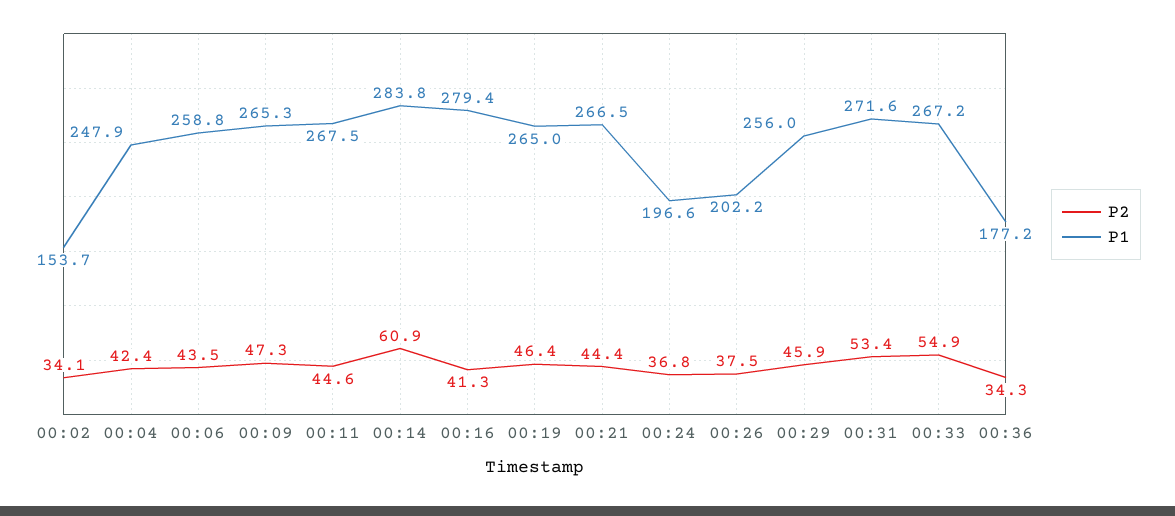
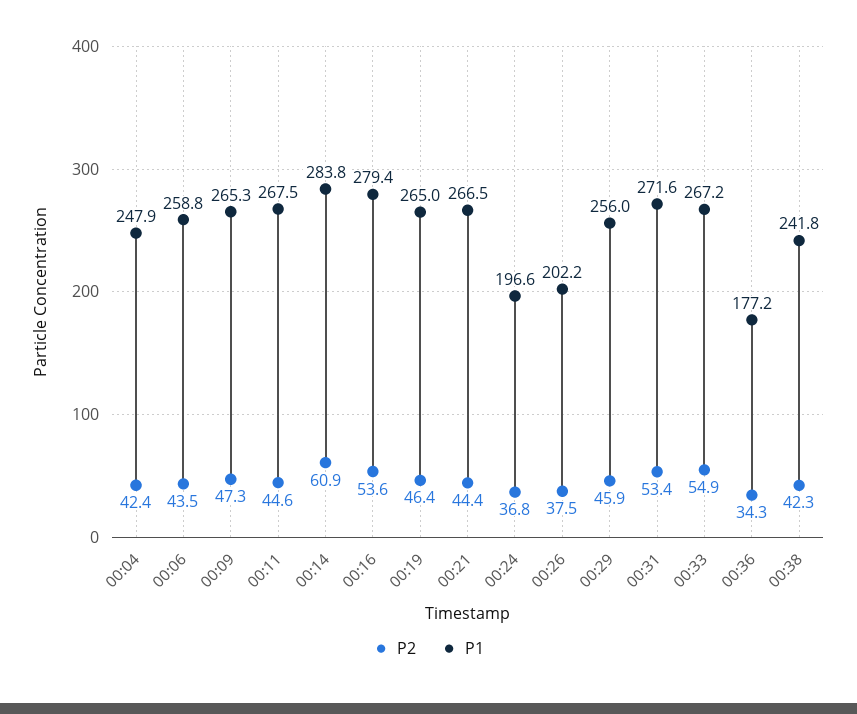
P2, 00:02: 34.1 -> none
P1, 00:02: 153.7 -> none
P2, 00:16: 41.3 -> 53.6
P2, 00:38: none -> 42.3
P1, 00:38: none -> 241.8

